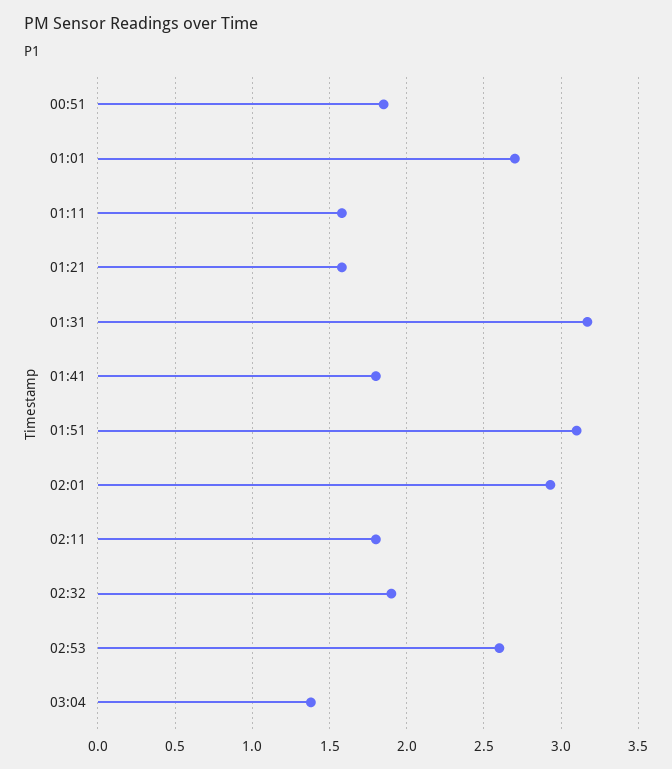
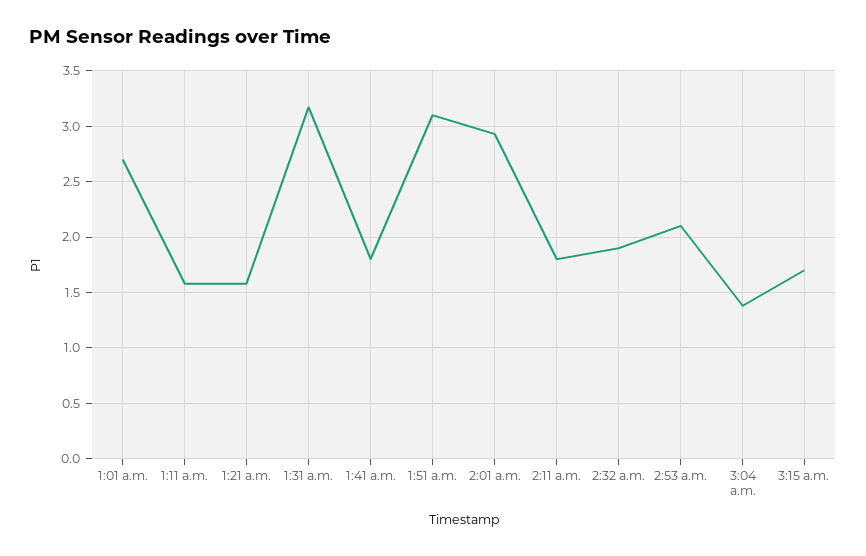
00:51: 1.85 -> none
02:53: 2.6 -> 2.1
3:15 a.m.: none -> 1.7

